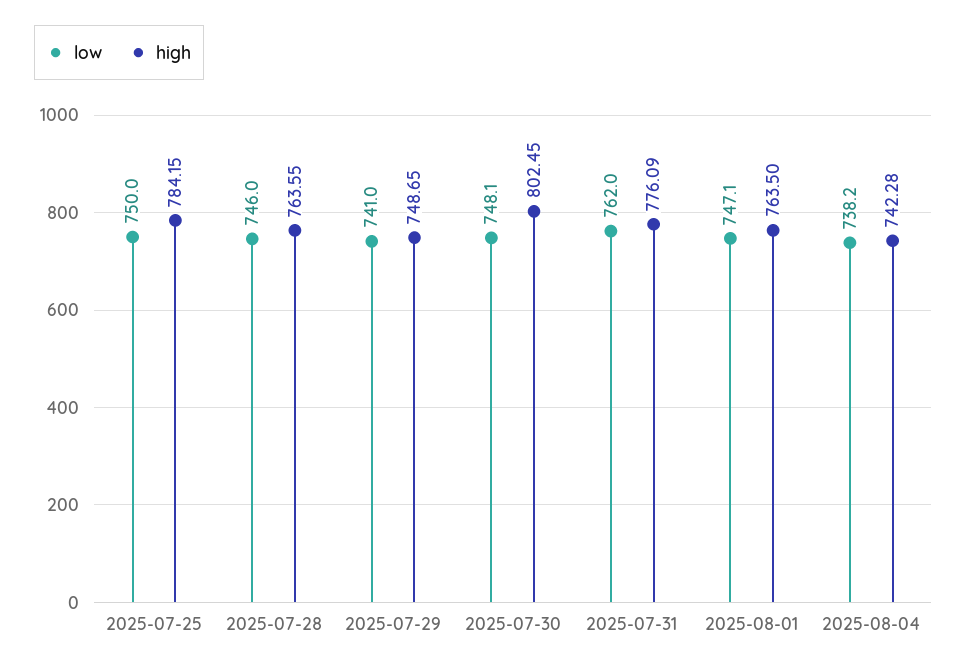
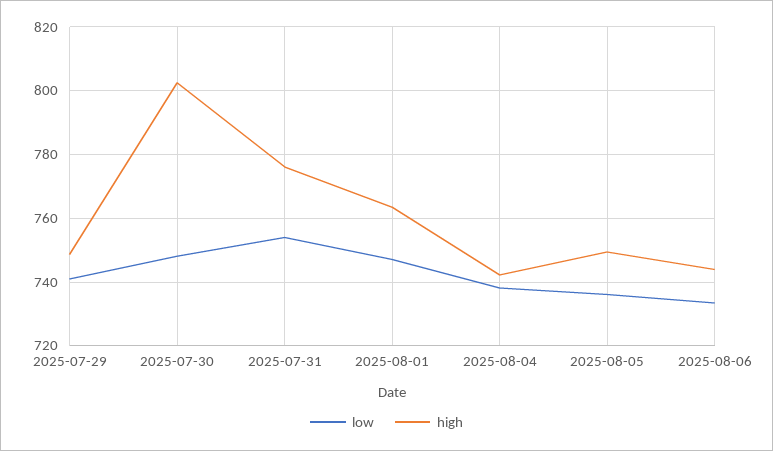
low, 2025-07-25: 750 -> none
high, 2025-07-25: 784.15 -> none
low, 2025-07-28: 746 -> none
high, 2025-07-28: 763.55 -> none
low, 2025-07-31: 762 -> 754
low, 2025-08-05: none -> 736
high, 2025-08-05: none -> 750
low, 2025-08-06: none -> 734
high, 2025-08-06: none -> 744

